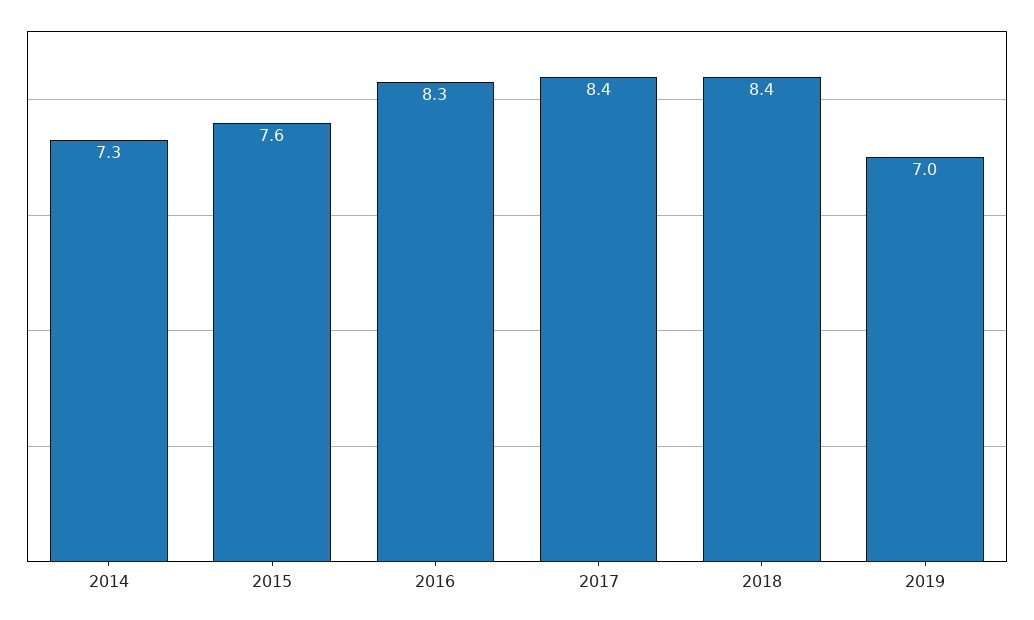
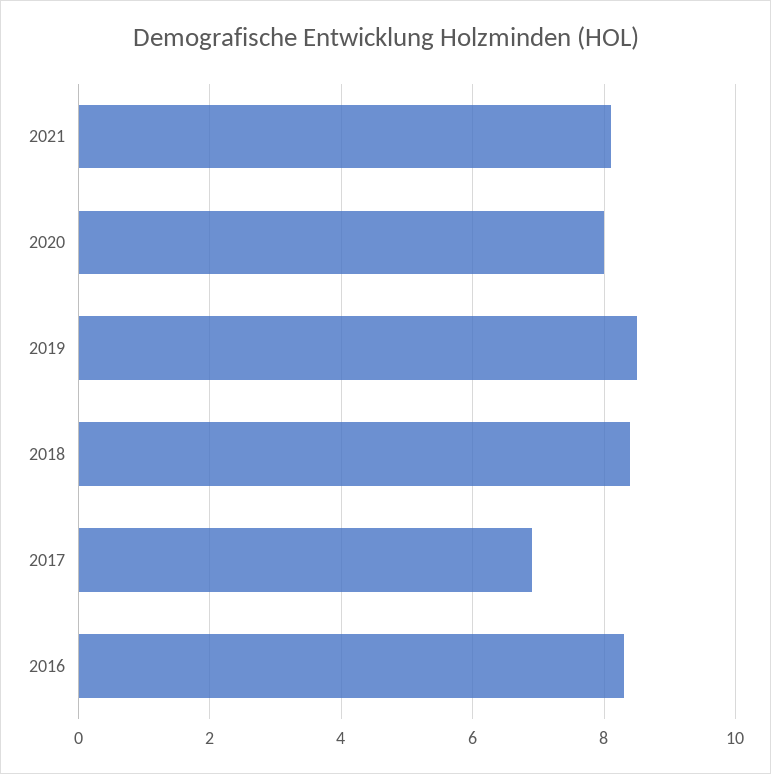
2014: 7.3 -> none
2015: 7.6 -> none
2017: 8.4 -> 7
2019: 7 -> 8.5
2021: none -> 8
2020: none -> 8

